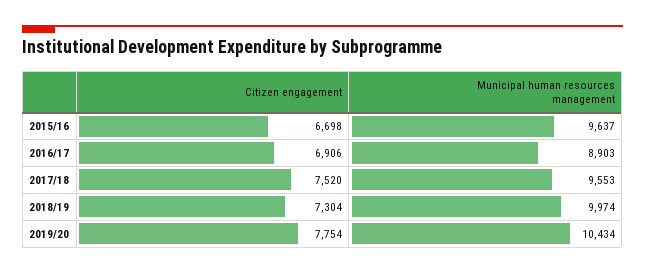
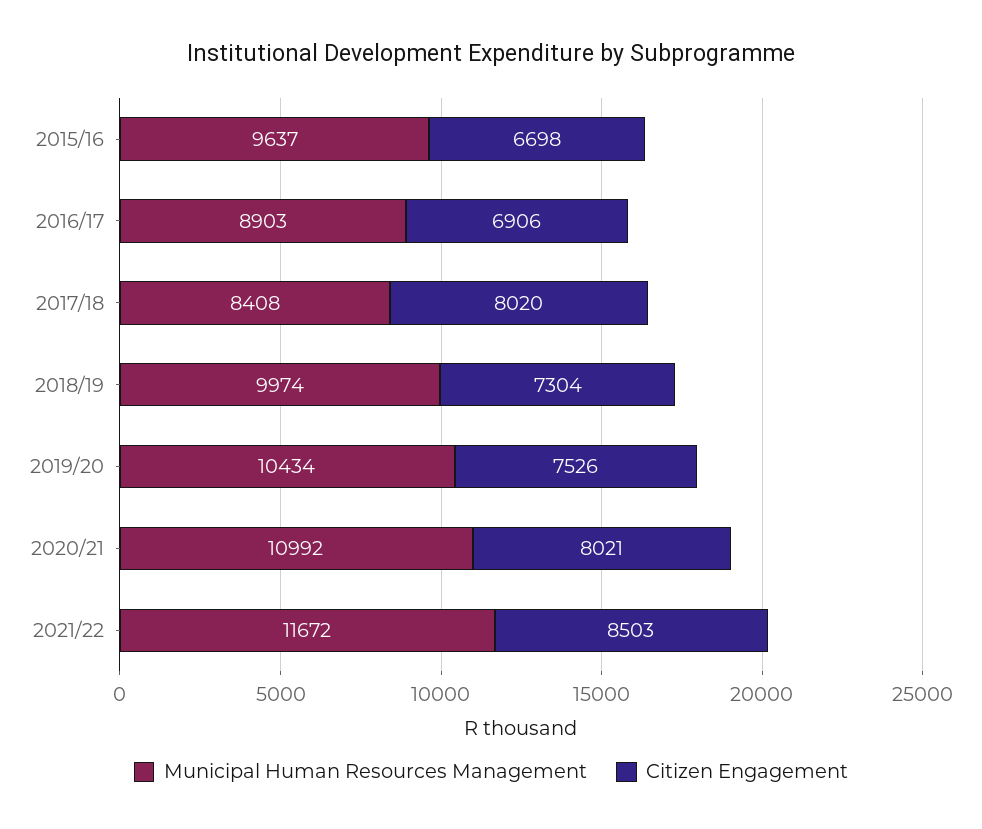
Citizen engagement, 2017/18: 7520 -> 8020
Municipal human resources management, 2017/18: 9553 -> 8408
Citizen engagement, 2019/20: 7754 -> 7526
Municipal human resources management, 2020/21: none -> 10992
Citizen engagement, 2020/21: none -> 8021
Municipal human resources management, 2021/22: none -> 11672
Citizen engagement, 2021/22: none -> 8503

